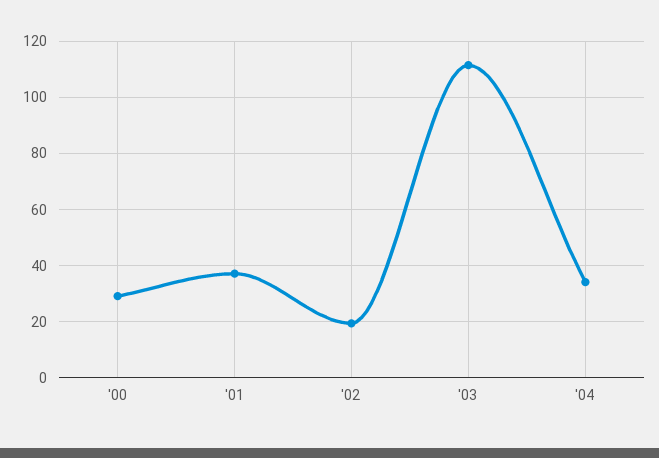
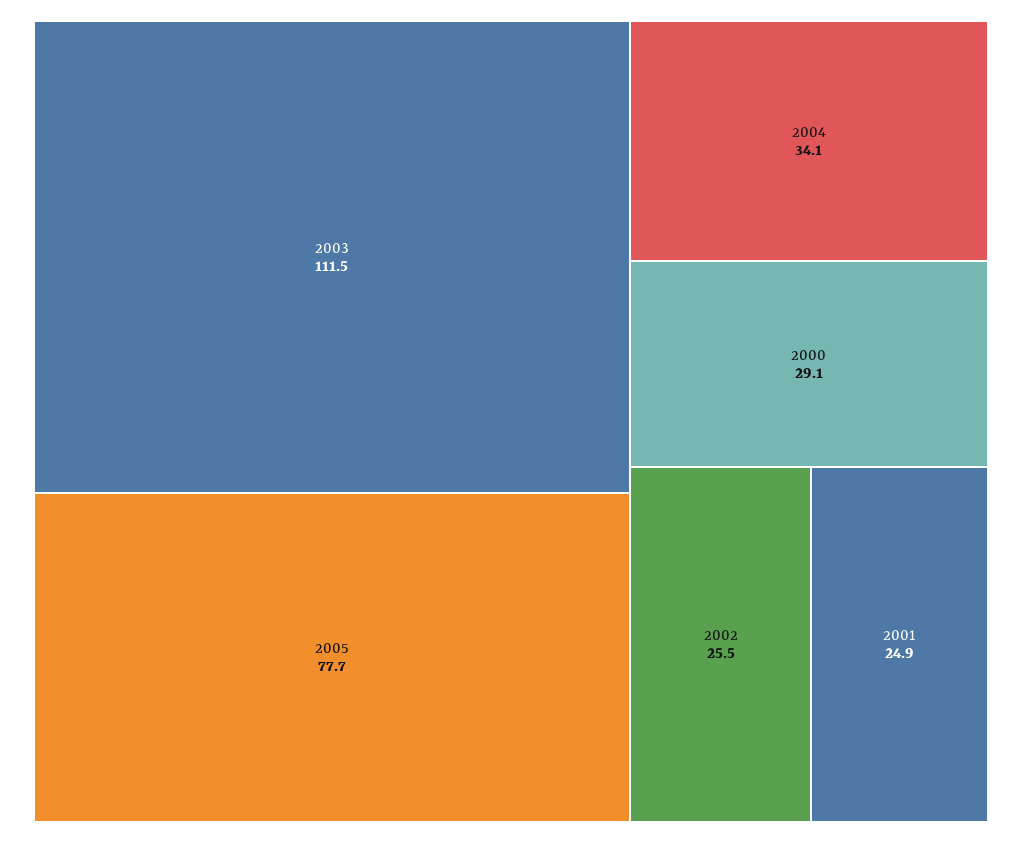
'01: 37.5 -> 24.9
'02: 20 -> 25.5
2005: none -> 77.7

